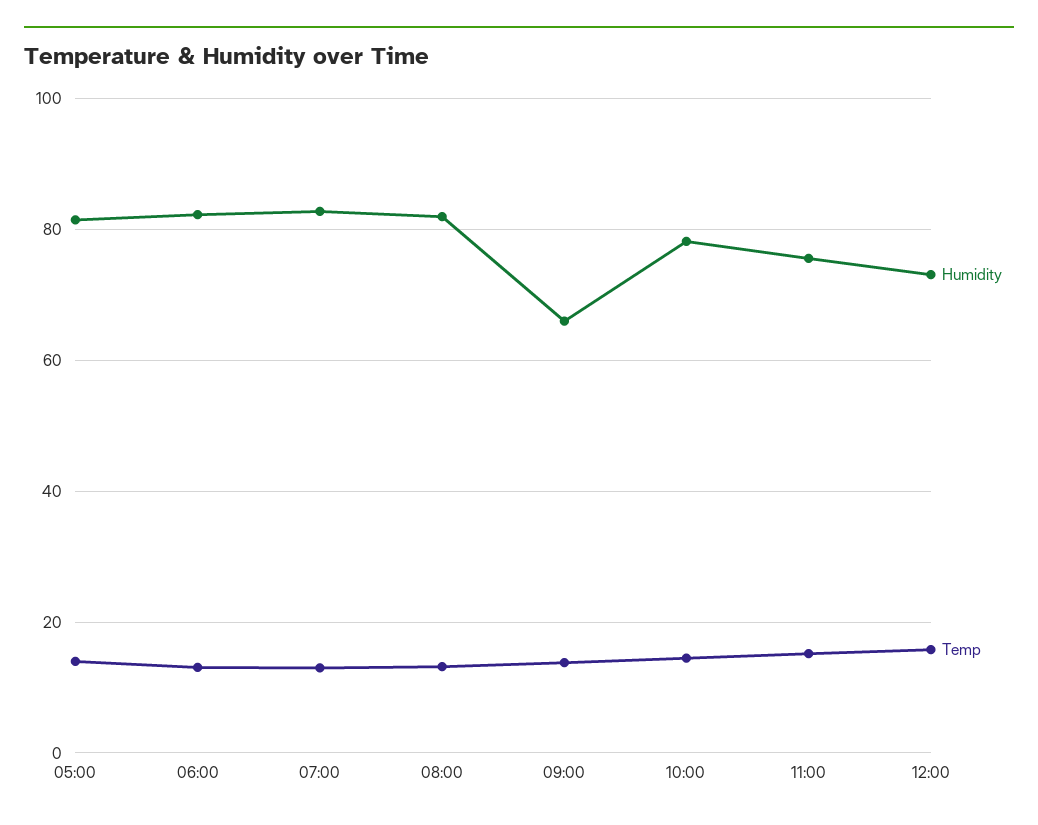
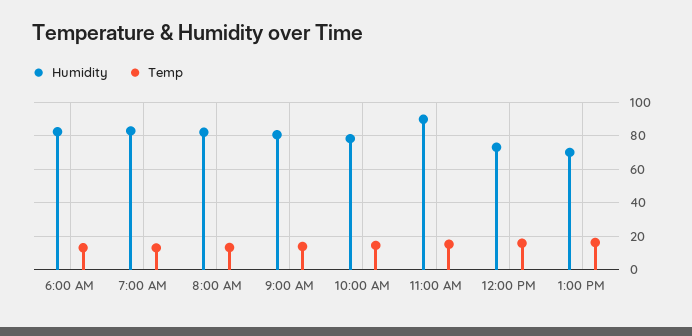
Humidity, 05:00: 82 -> none
Temp, 05:00: 14 -> none
Humidity, 09:00: 66 -> 80
Humidity, 11:00: 76 -> 90
Humidity, 1:00 PM: none -> 70
Temp, 1:00 PM: none -> 15

